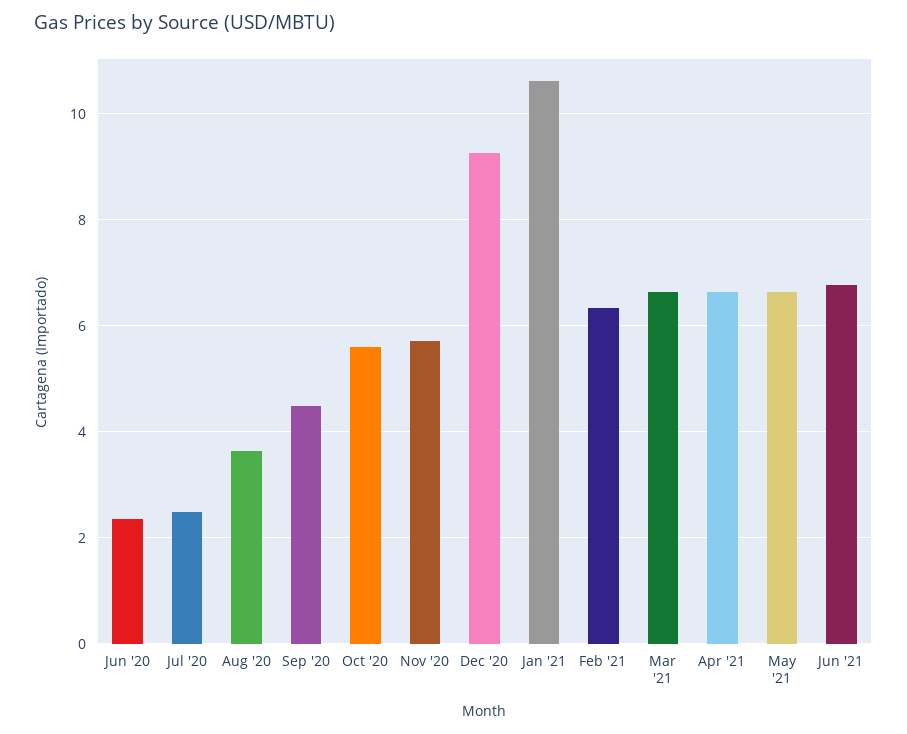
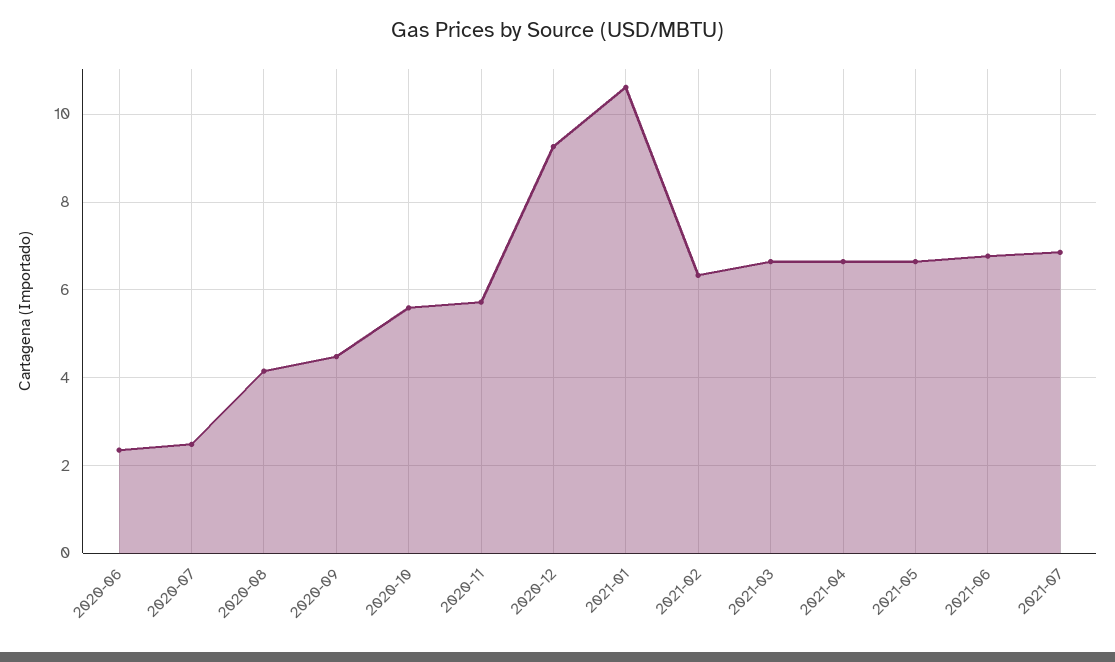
Aug '20: 3.6 -> 4.2
2021-07: none -> 6.8

